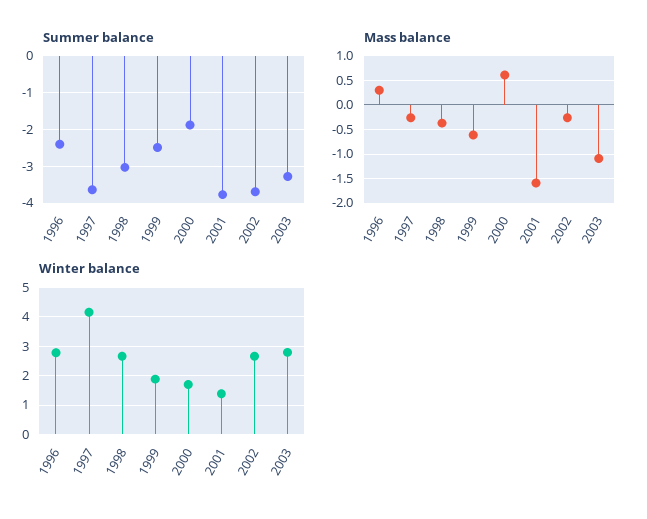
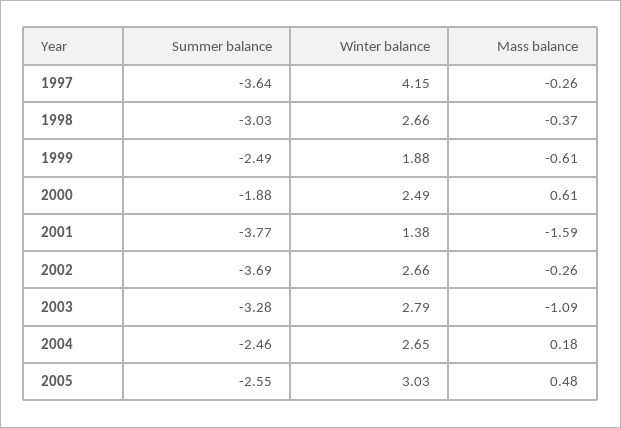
Summer balance, 1996: -2.4 -> none
Mass balance, 1996: 0.25 -> none
Winter balance, 1996: 2.75 -> none
Winter balance, 2000: 1.75 -> 2.49
Summer balance, 2004: none -> -2.46
Winter balance, 2004: none -> 2.65
Mass balance, 2004: none -> 0.18
Summer balance, 2005: none -> -2.55
Winter balance, 2005: none -> 3.03
Mass balance, 2005: none -> 0.48

